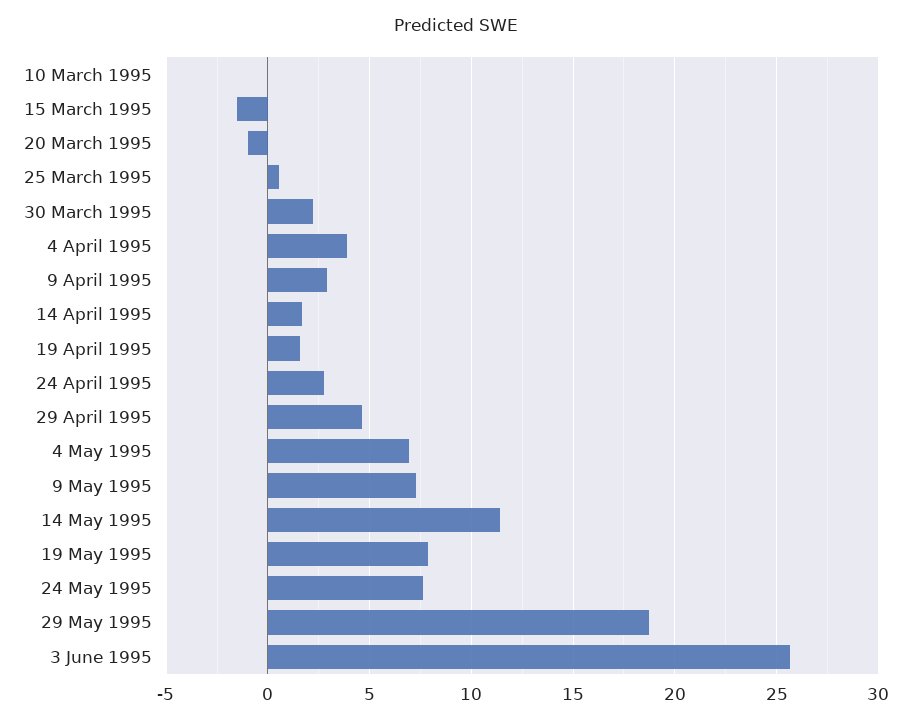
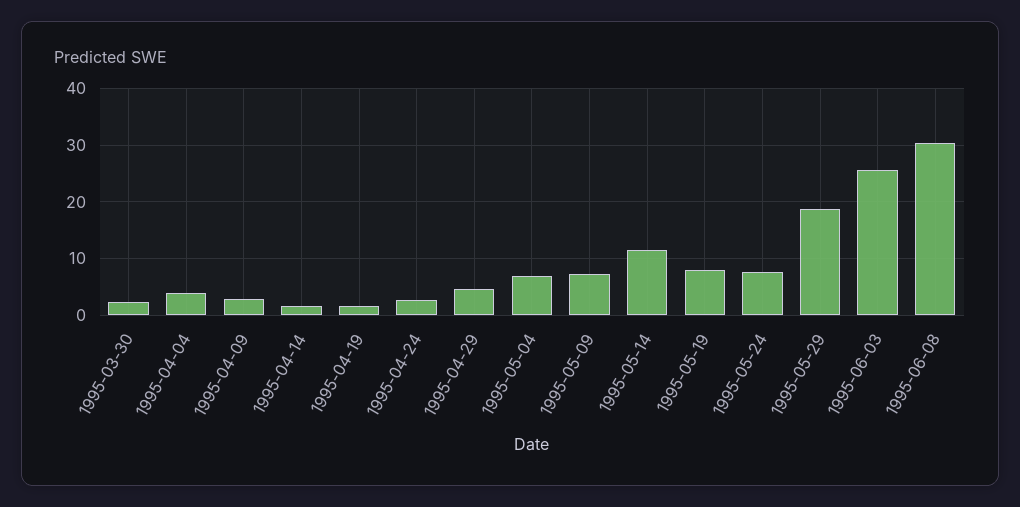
10 March 1995: 0 -> none
15 March 1995: -1.5 -> none
20 March 1995: -1 -> none
25 March 1995: 0.5 -> none
1995-06-08: none -> 30

